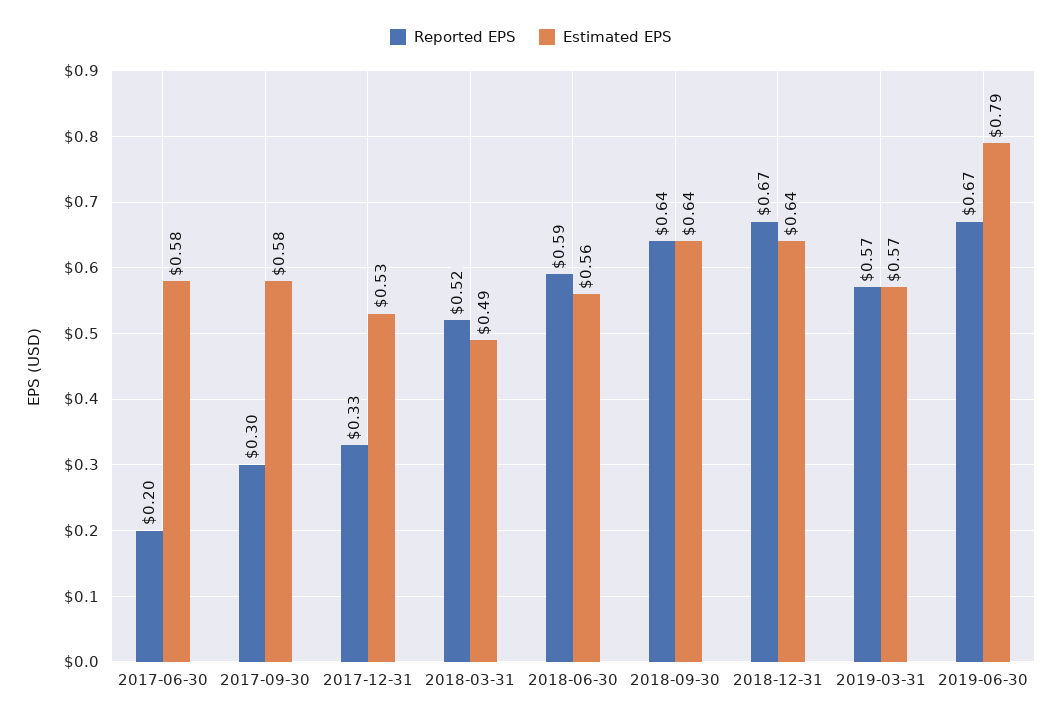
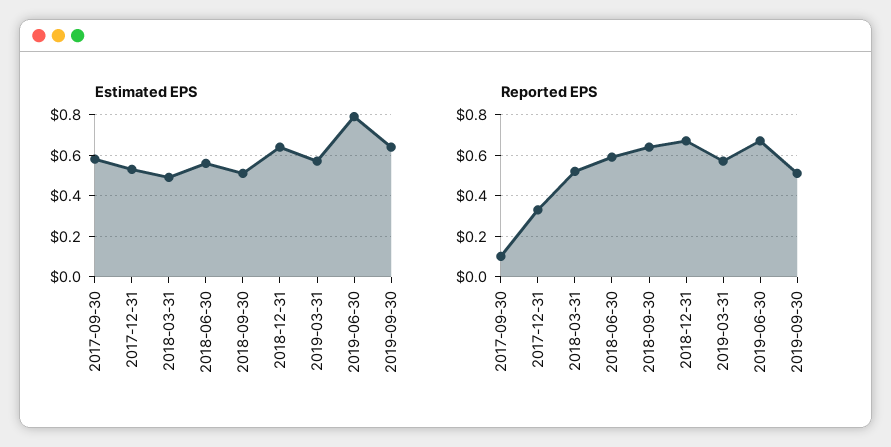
Reported EPS, 2017-06-30: 0.2 -> none
Estimated EPS, 2017-06-30: 0.58 -> none
Reported EPS, 2017-09-30: 0.3 -> 0.1
Estimated EPS, 2018-09-30: 0.64 -> 0.5
Estimated EPS, 2019-09-30: none -> 0.65
Reported EPS, 2019-09-30: none -> 0.5

